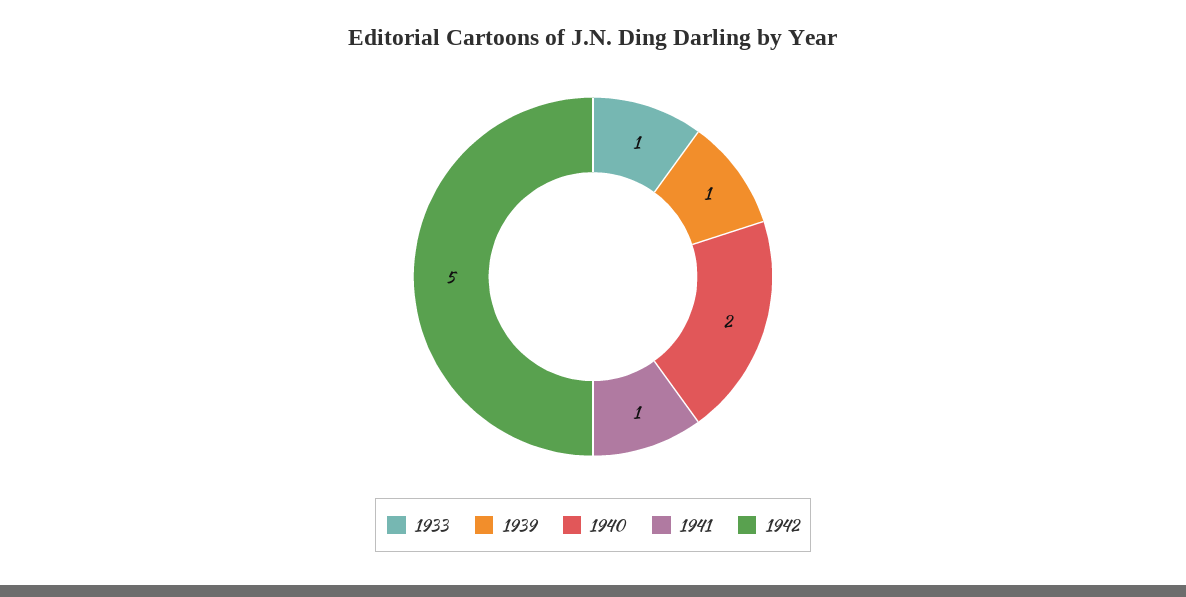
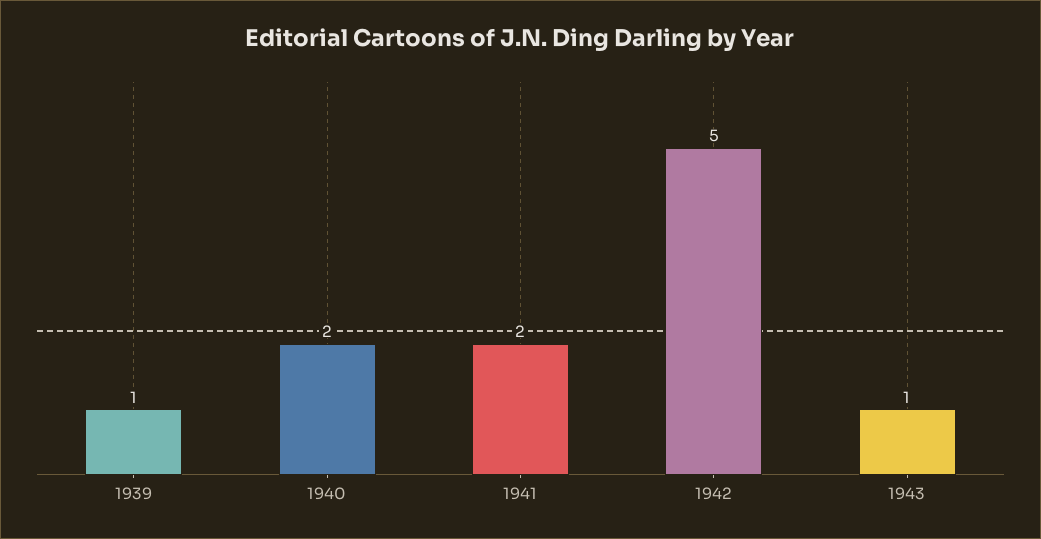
1933: 1 -> none
1941: 1 -> 2
1943: none -> 1

